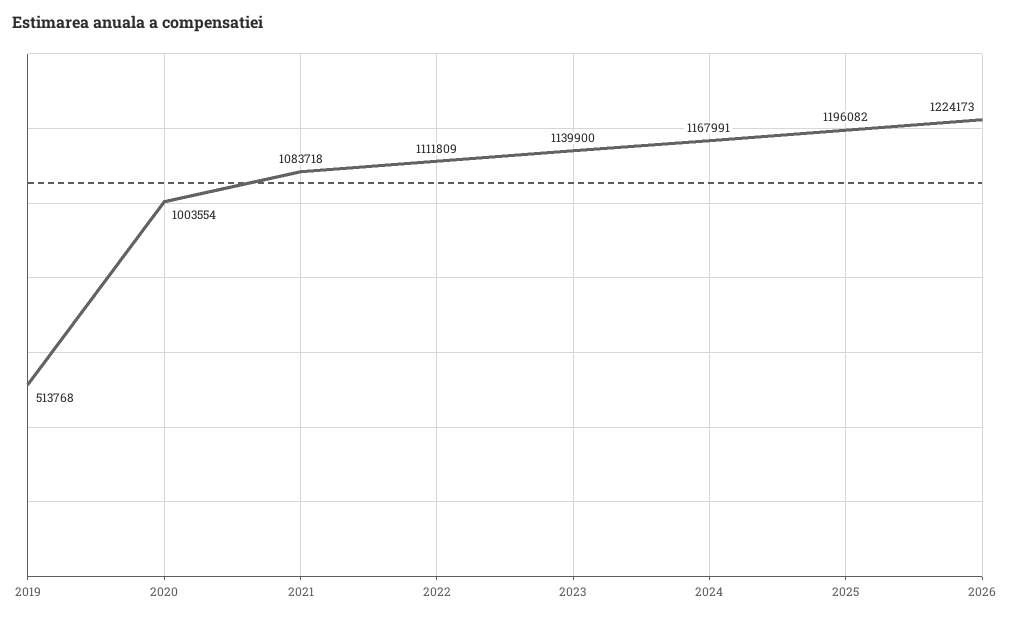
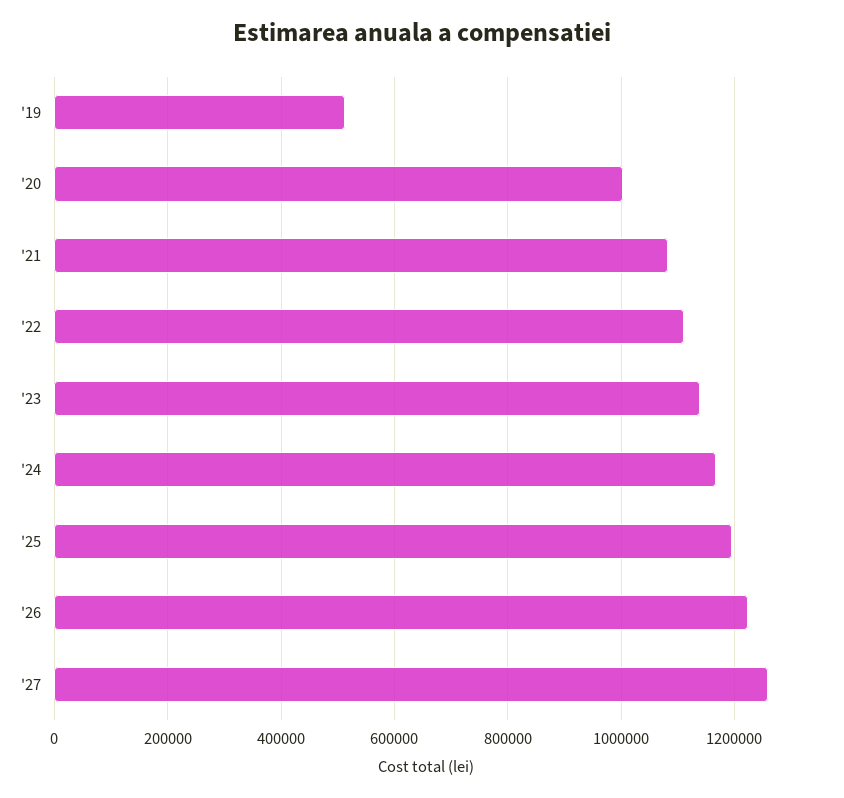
'27: none -> 1260000

